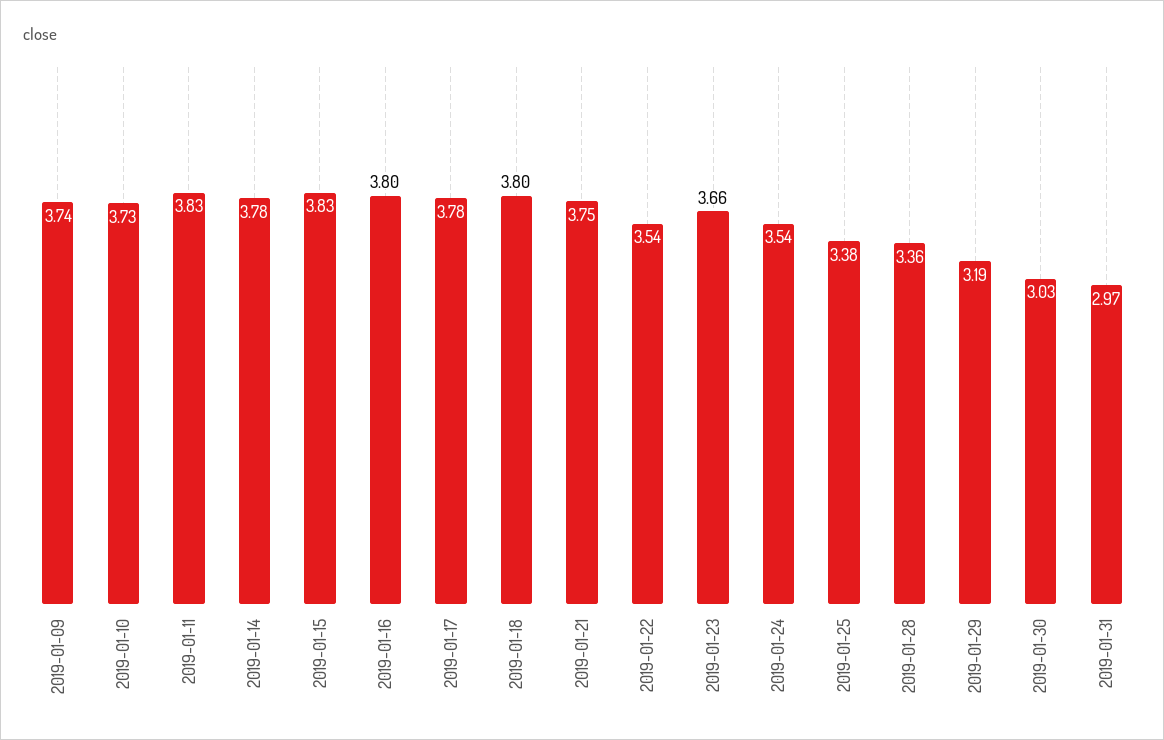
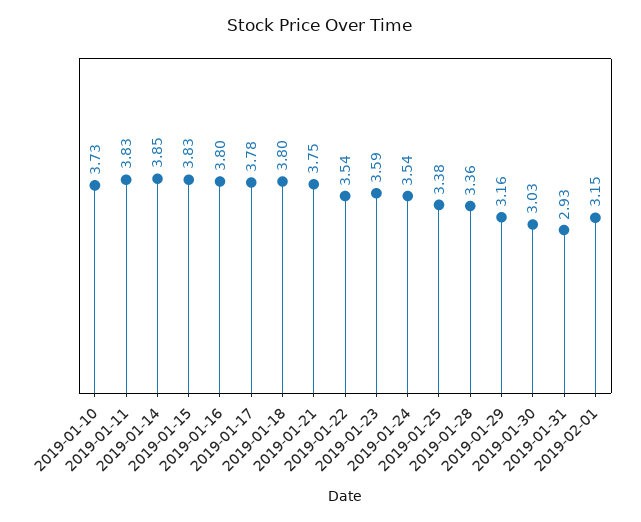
2019-01-09: 3.74 -> none
2019-01-14: 3.78 -> 3.85
2019-01-23: 3.66 -> 3.59
2019-01-29: 3.19 -> 3.16
2019-01-31: 2.97 -> 2.93
2019-02-01: none -> 3.15

